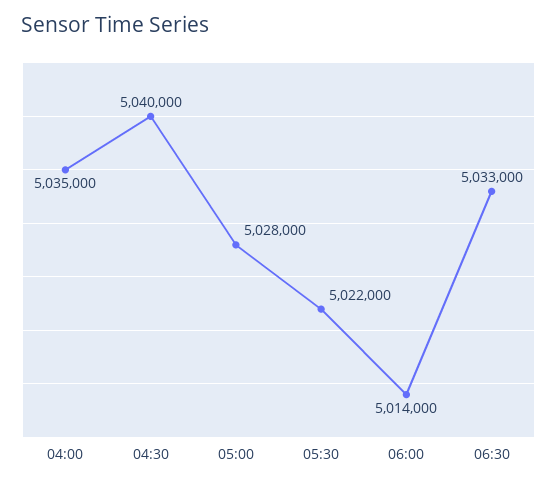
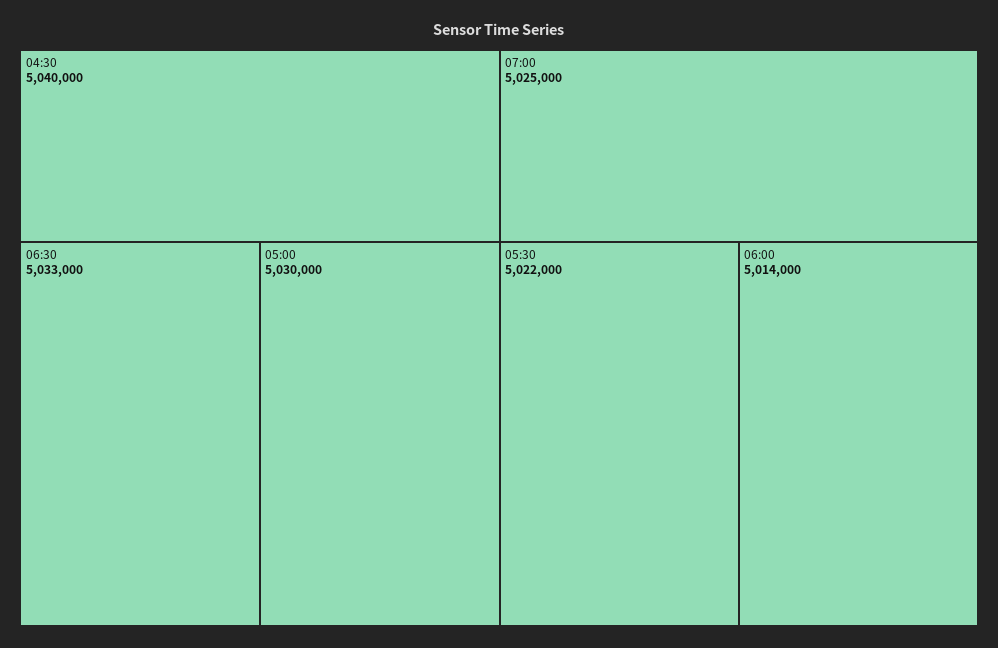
04:00: 5035000 -> none
05:00: 5028000 -> 5030000
07:00: none -> 5025000

